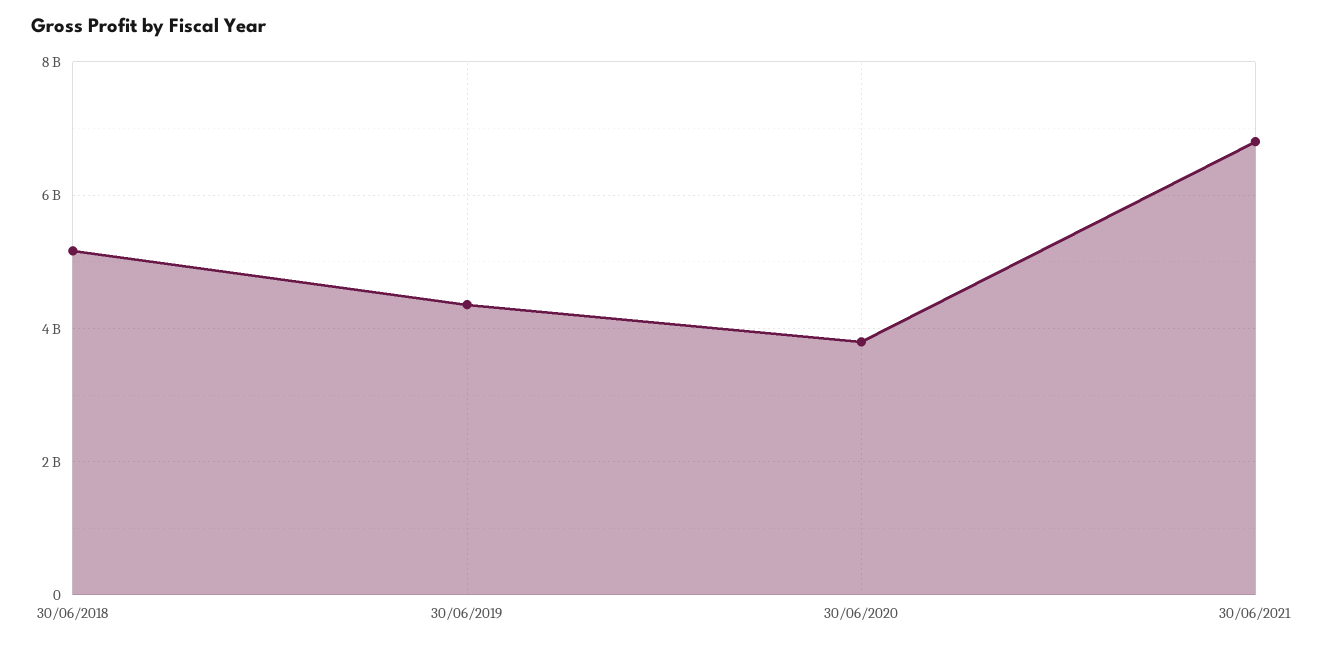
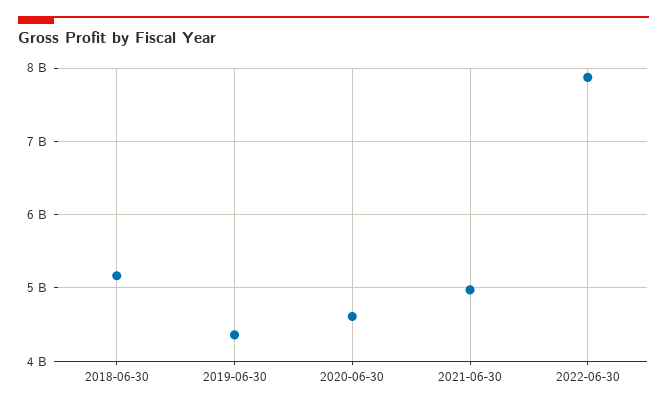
30/06/2020: 3800000000 -> 4600000000
30/06/2021: 6800000000 -> 5000000000
2022-06-30: none -> 7900000000

